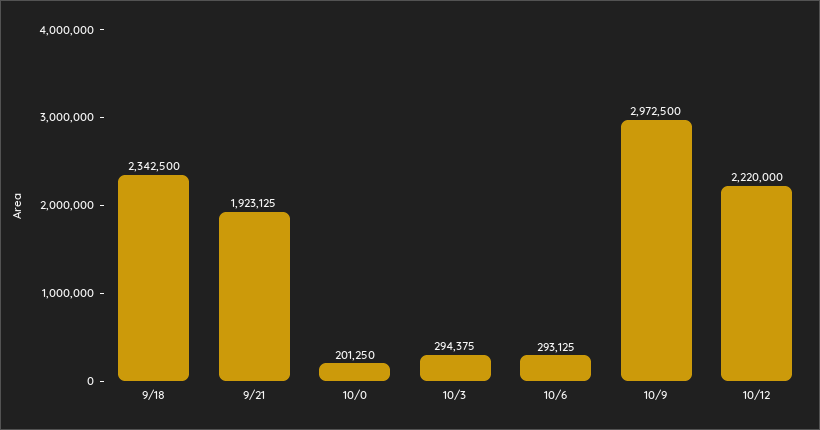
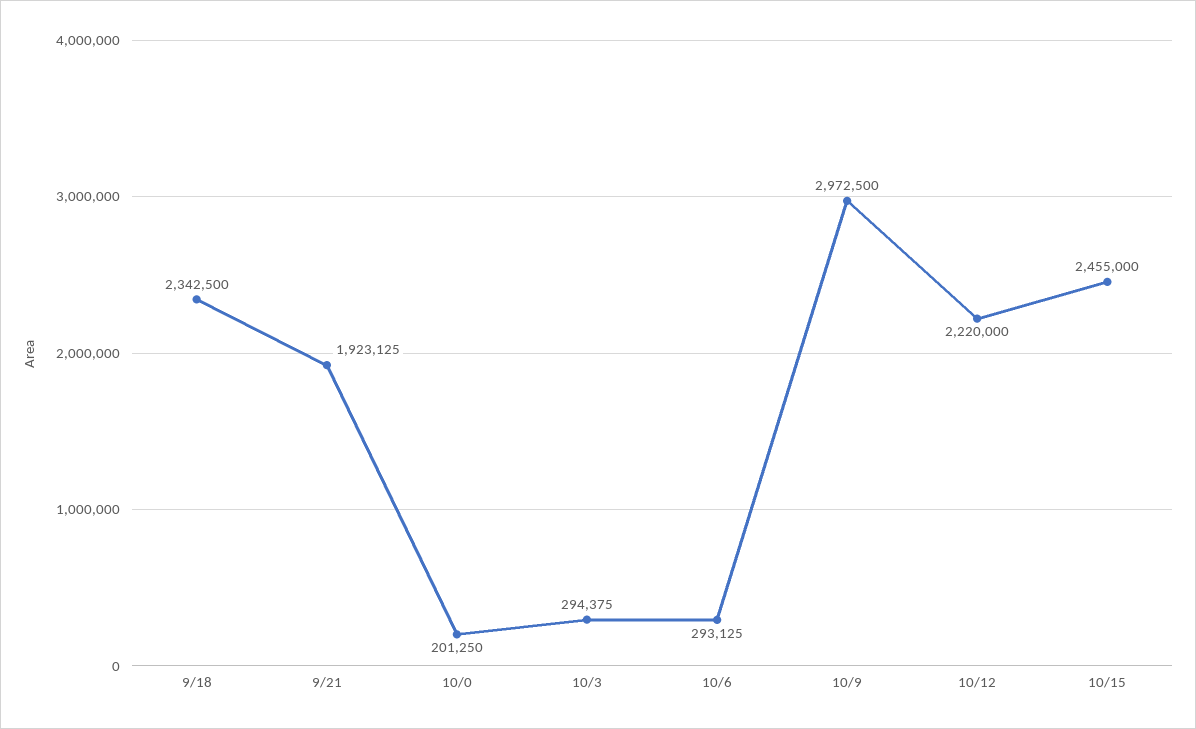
10/15: none -> 2455000

